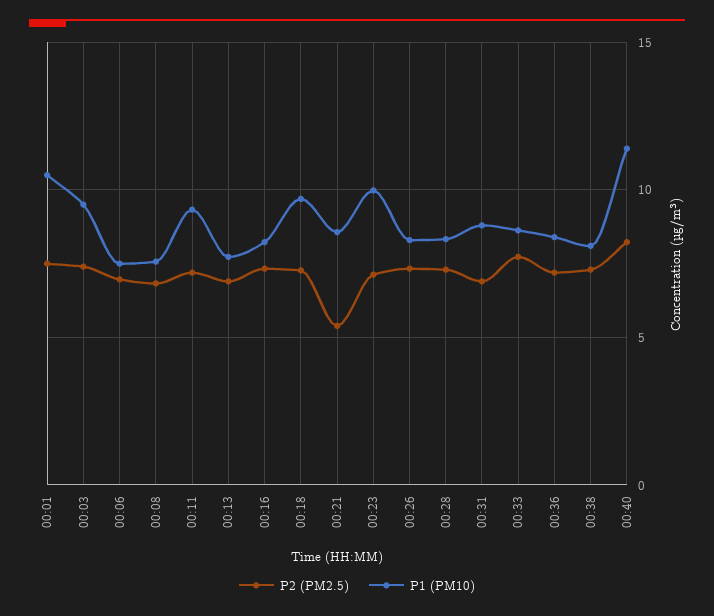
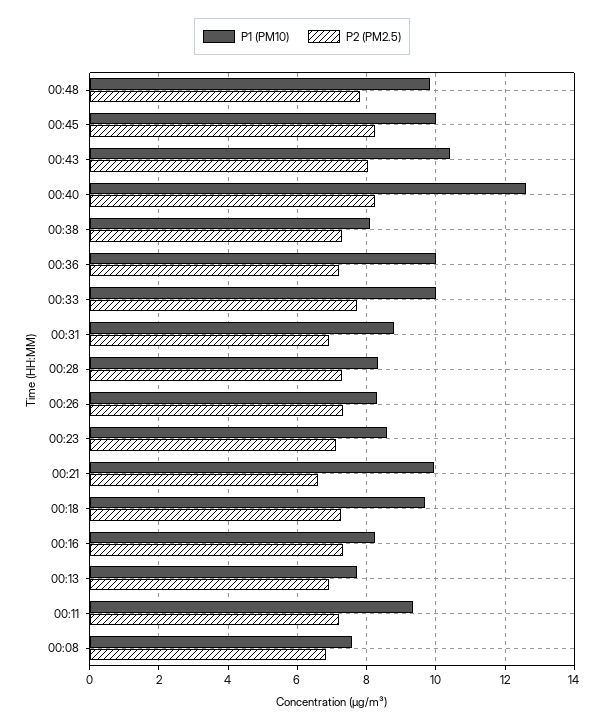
P2 (PM2.5), 00:01: 7.5 -> none
P1 (PM10), 00:01: 10.5 -> none
P2 (PM2.5), 00:03: 7.5 -> none
P1 (PM10), 00:03: 9.5 -> none
P2 (PM2.5), 00:06: 7 -> none
P1 (PM10), 00:06: 7.5 -> none
P2 (PM2.5), 00:21: 5.5 -> 6.6
P1 (PM10), 00:21: 8.5 -> 10
P1 (PM10), 00:23: 10 -> 8.6
P1 (PM10), 00:33: 8.5 -> 10
P1 (PM10), 00:36: 8.5 -> 10
P1 (PM10), 00:40: 11.5 -> 12.6
P1 (PM10), 00:48: none -> 9.8
P2 (PM2.5), 00:48: none -> 7.8
P1 (PM10), 00:45: none -> 10
P2 (PM2.5), 00:45: none -> 8.2
P1 (PM10), 00:43: none -> 10.4
P2 (PM2.5), 00:43: none -> 8

